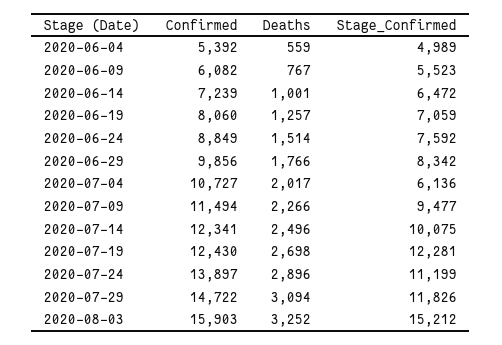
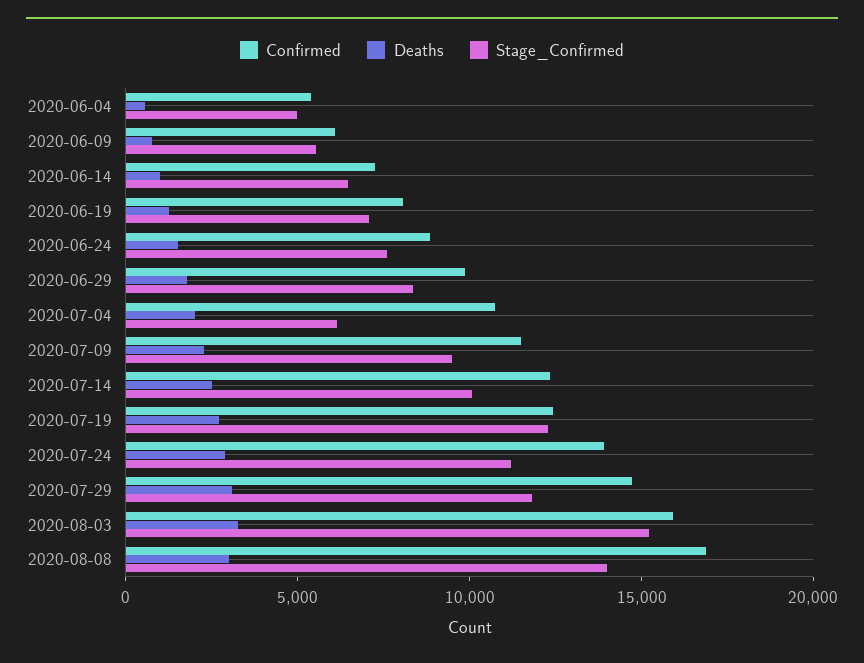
Confirmed, 2020-08-08: none -> 17000
Deaths, 2020-08-08: none -> 3000
Stage_Confirmed, 2020-08-08: none -> 14000

